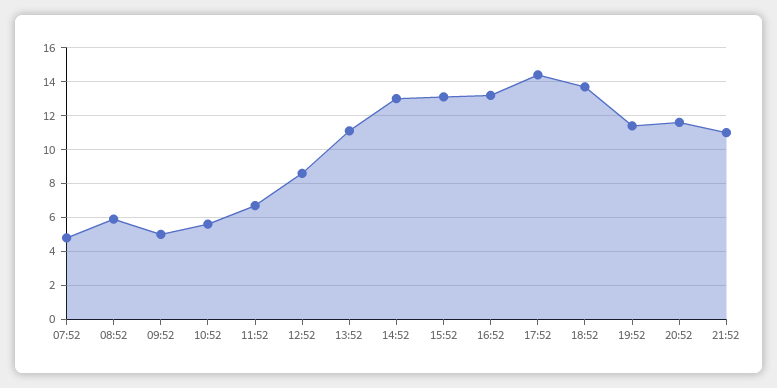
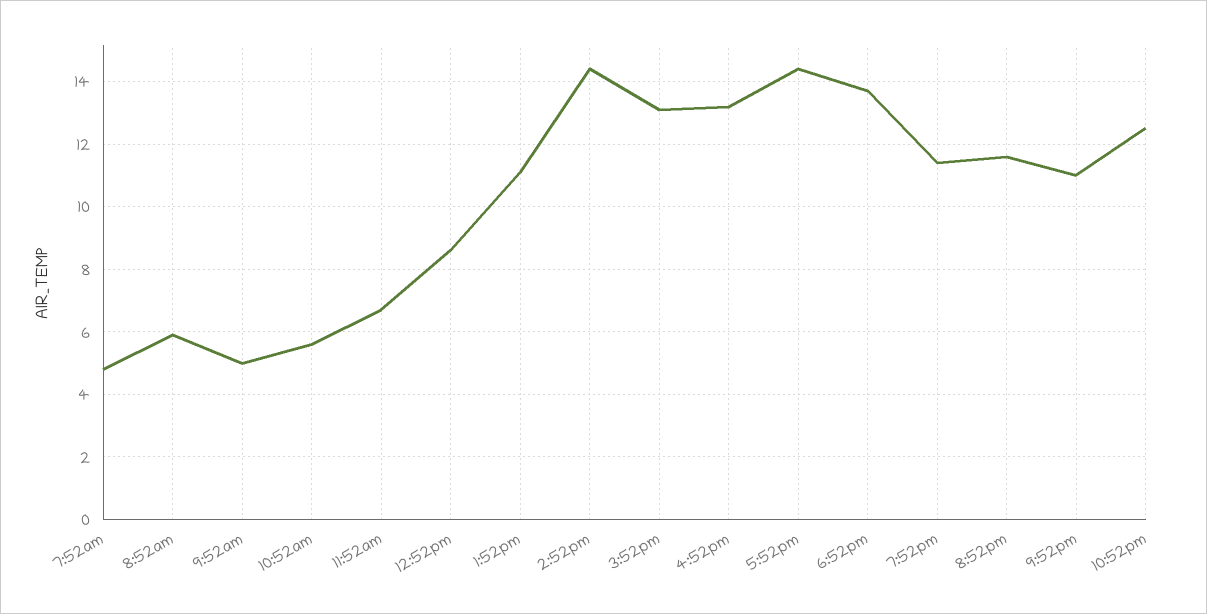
14:52: 13 -> 14.5
10:52pm: none -> 12.5

